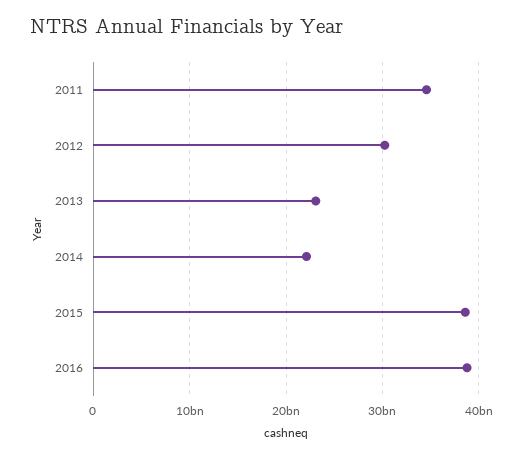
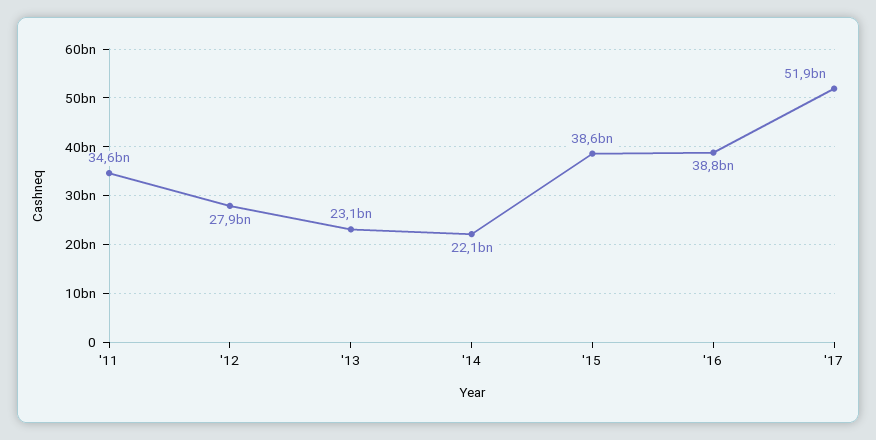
2012: 30000000000 -> 27900000000
'17: none -> 51900000000

